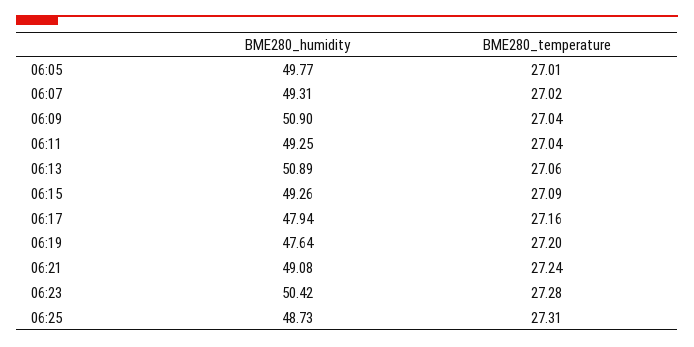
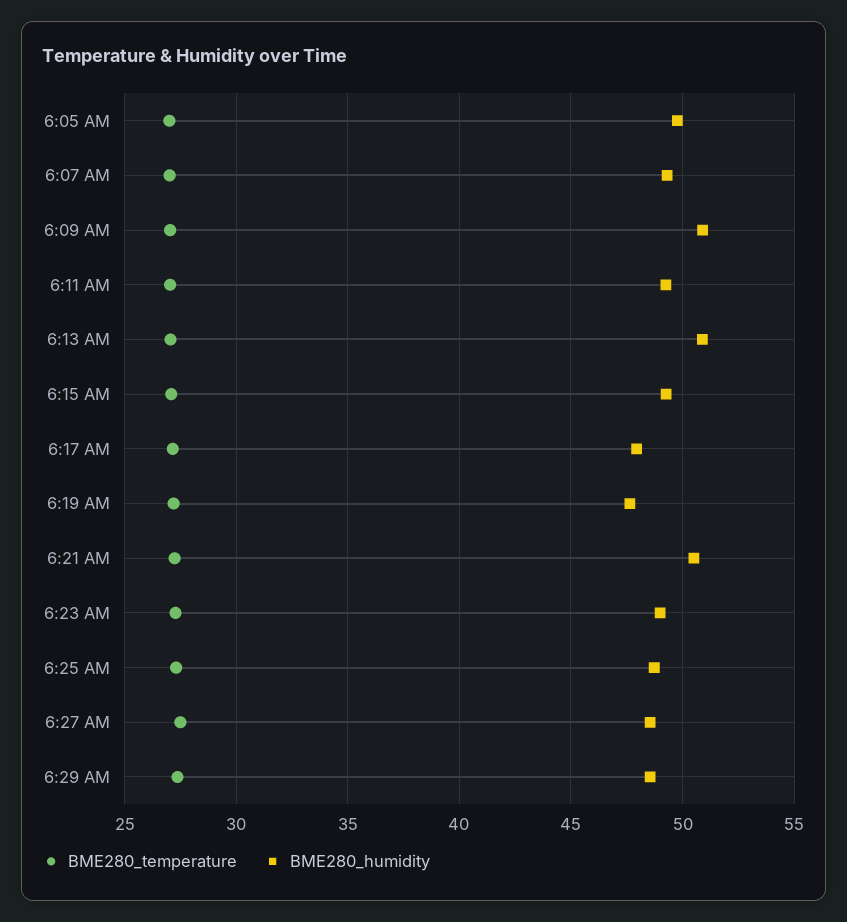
BME280_humidity, 06:21: 49.08 -> 50.5
BME280_humidity, 06:23: 50.42 -> 49
BME280_temperature, 6:27 AM: none -> 27.5
BME280_humidity, 6:27 AM: none -> 48.5
BME280_temperature, 6:29 AM: none -> 27.5
BME280_humidity, 6:29 AM: none -> 48.5

